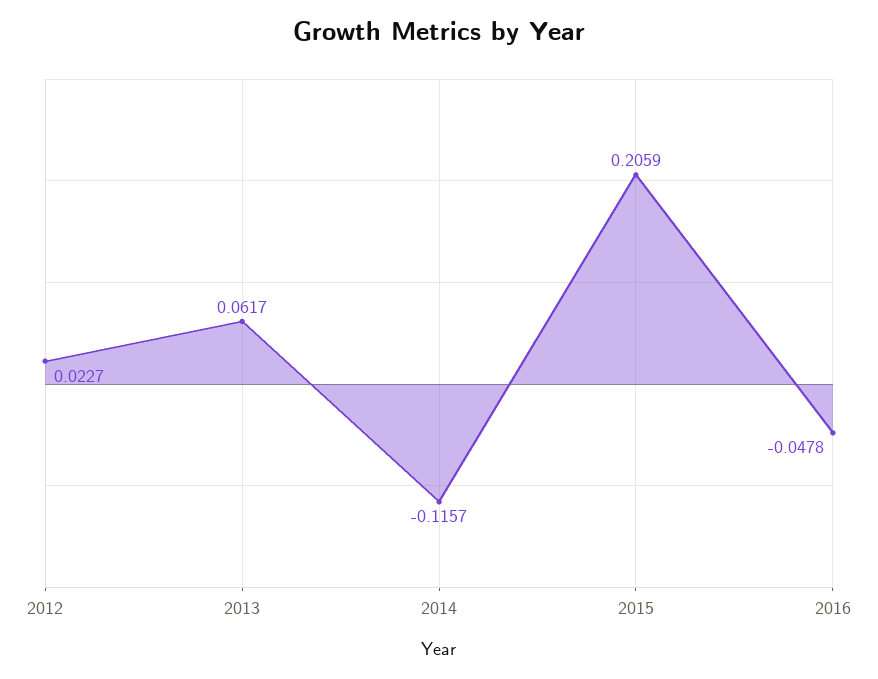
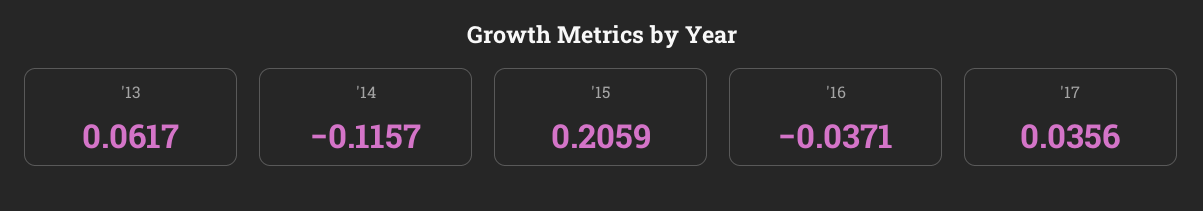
2012: 0.0227 -> none
2016: -0.0478 -> -0.0371
'17: none -> 0.0356

